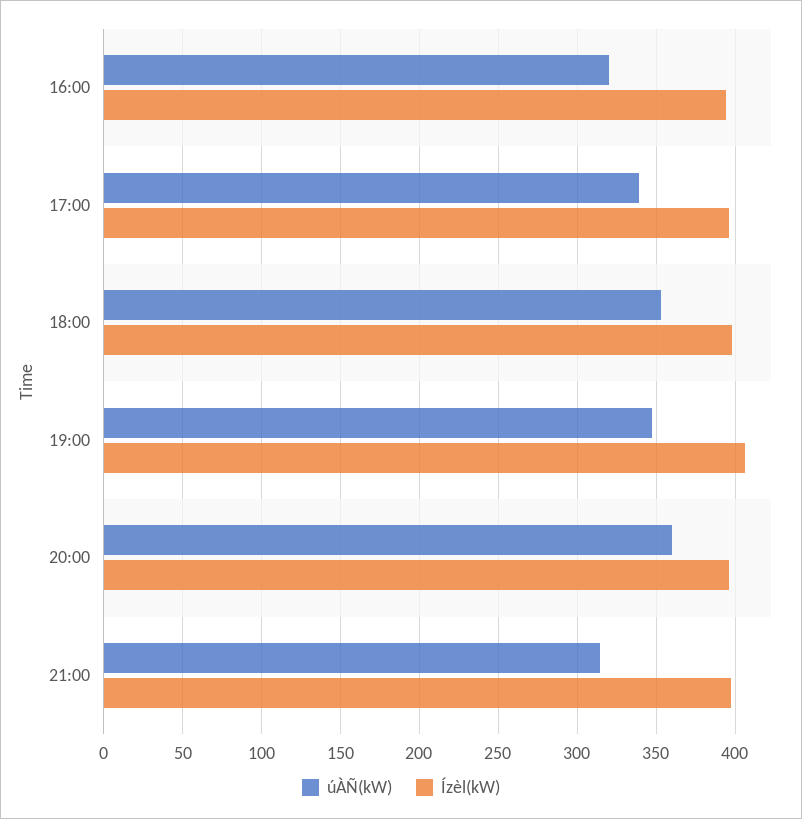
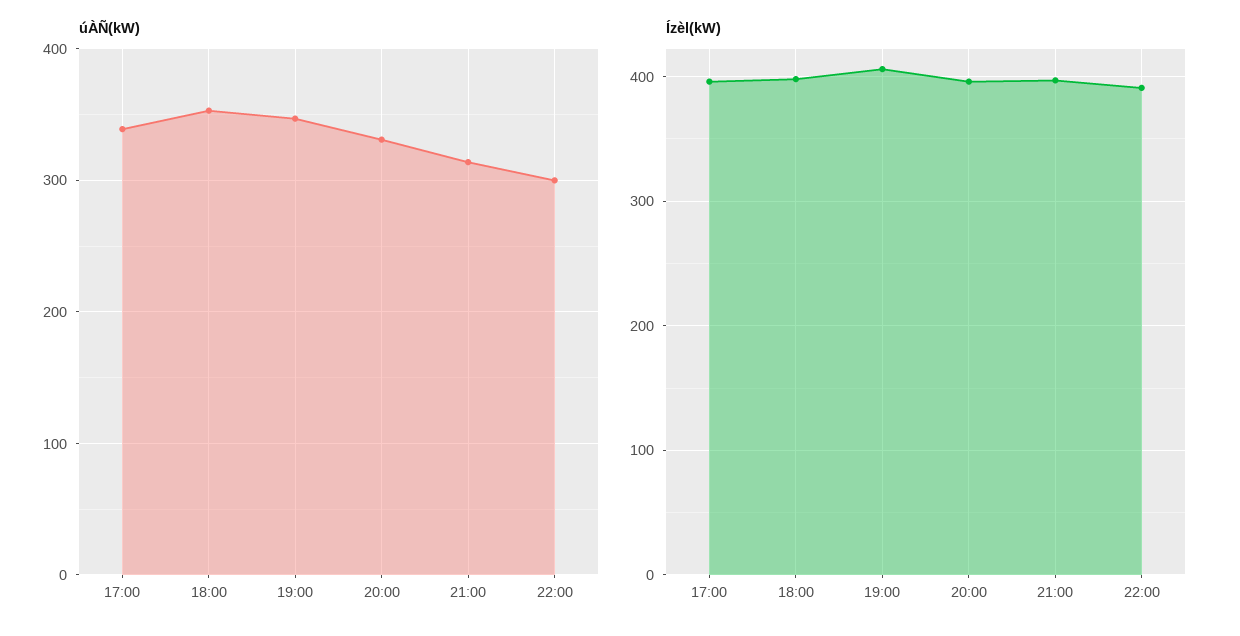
úÀÑ(kW), 16:00: 320 -> none
Ízèl(kW), 16:00: 395 -> none
úÀÑ(kW), 20:00: 360 -> 330
úÀÑ(kW), 22:00: none -> 300
Ízèl(kW), 22:00: none -> 390

